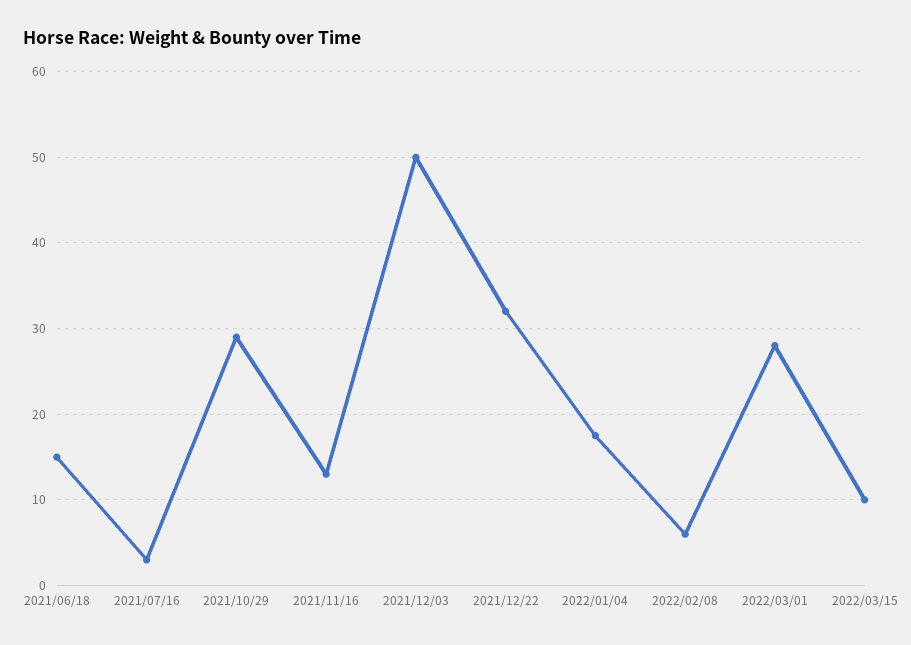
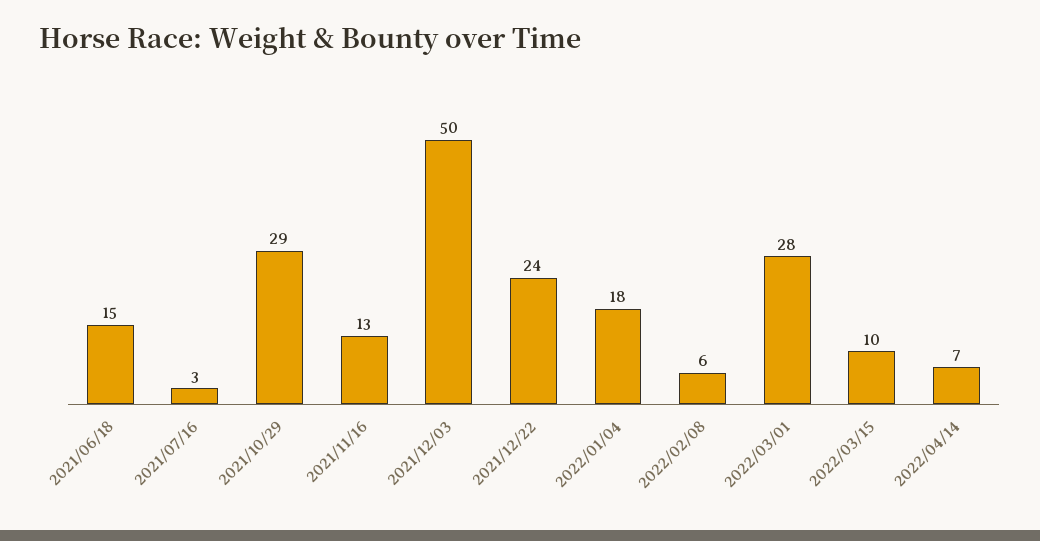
2021/12/22: 32 -> 24
2022/04/14: none -> 7

